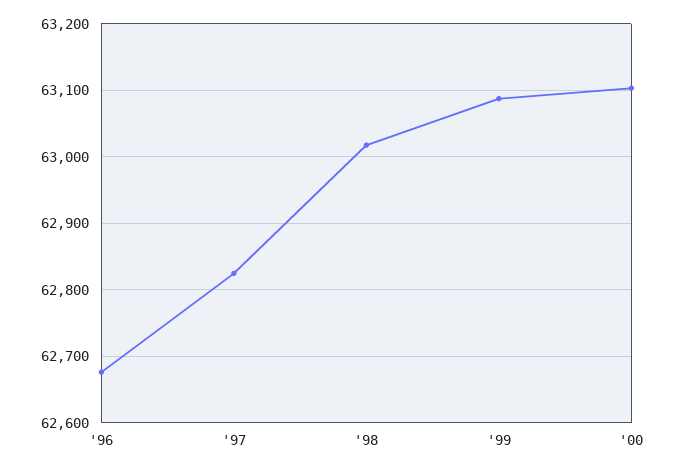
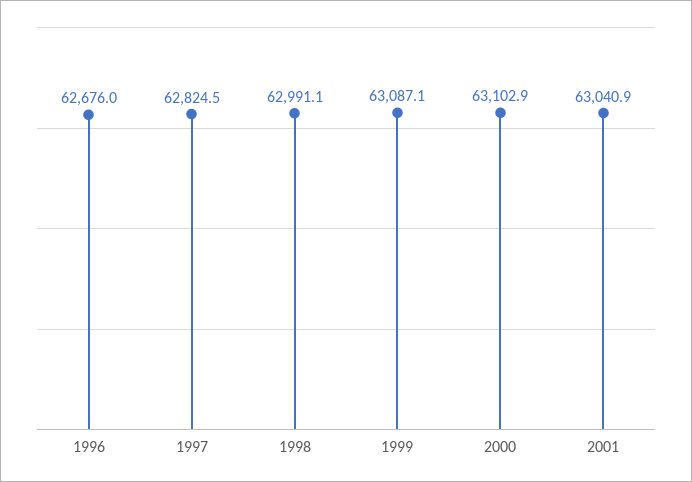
'98: 63020 -> 62991.1
2001: none -> 63040.9

